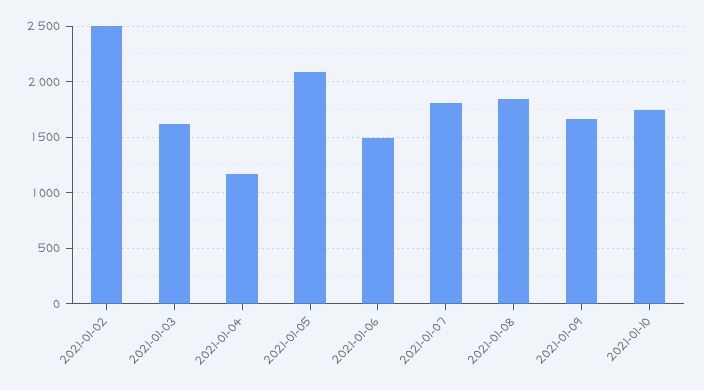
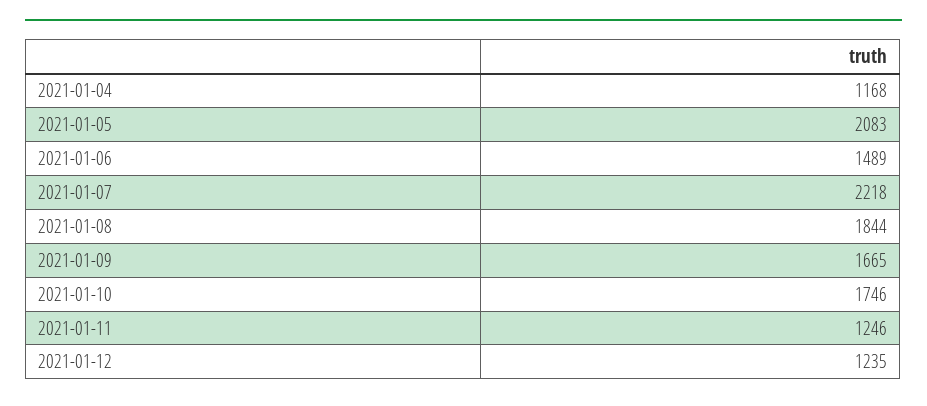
2021-01-02: 2500 -> none
2021-01-03: 1600 -> none
2021-01-07: 1800 -> 2218
2021-01-11: none -> 1246
2021-01-12: none -> 1235

